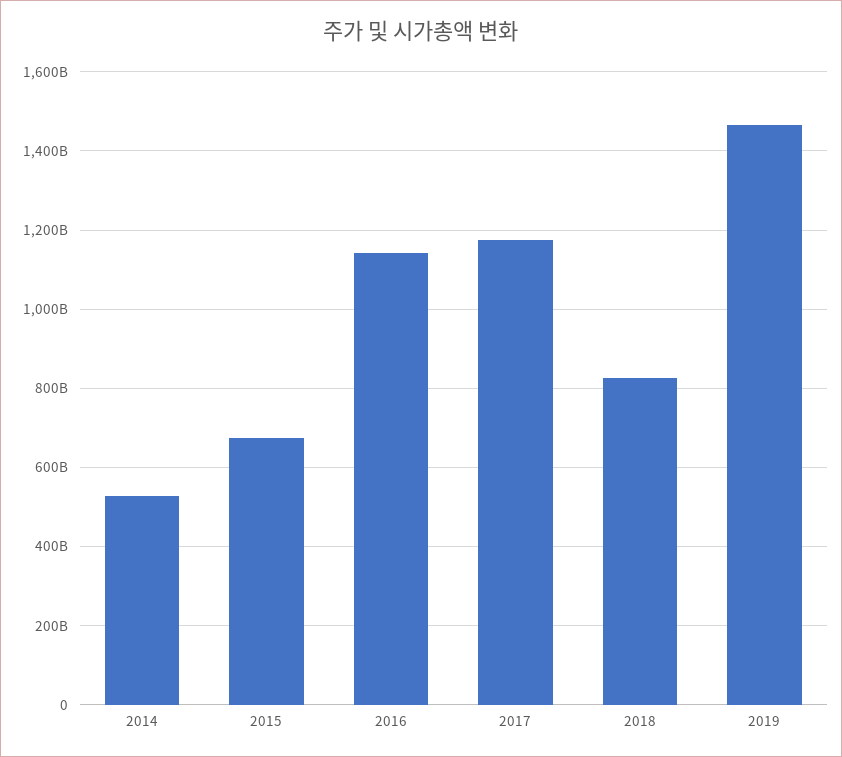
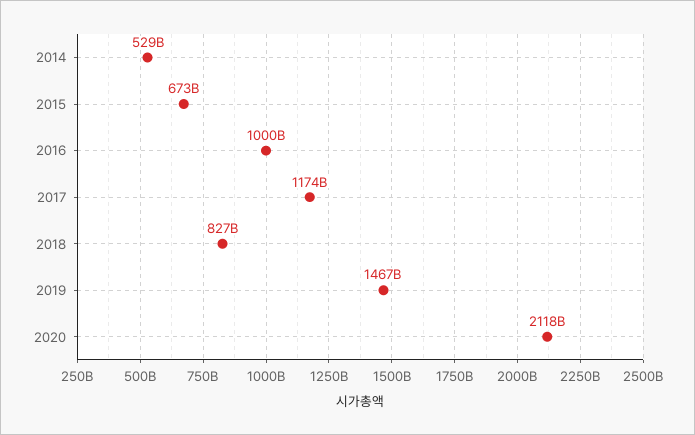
2016: 1140000000000 -> 1000000000000
2020: none -> 2118000000000

